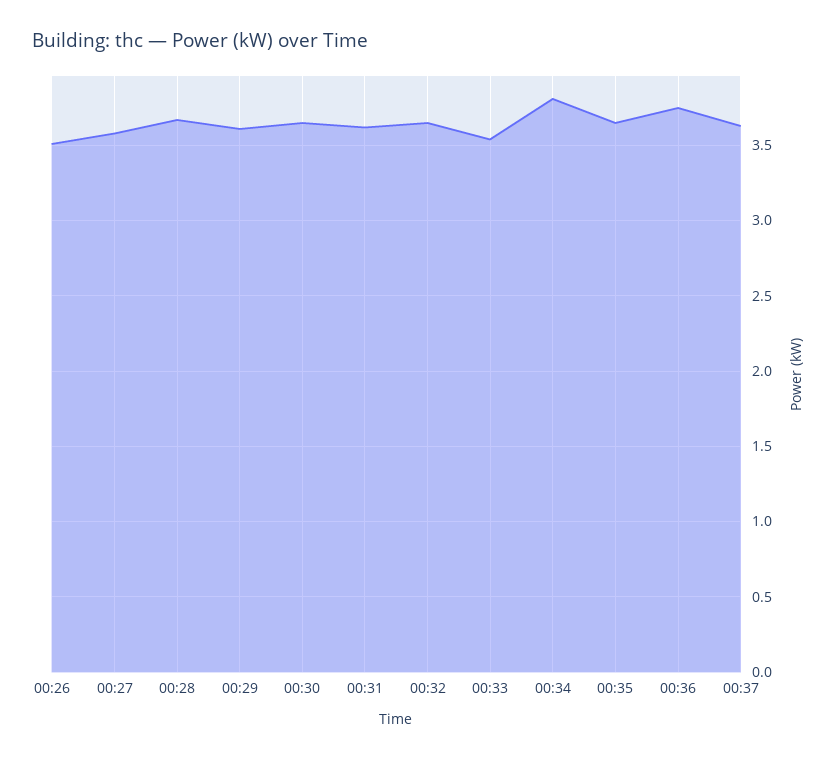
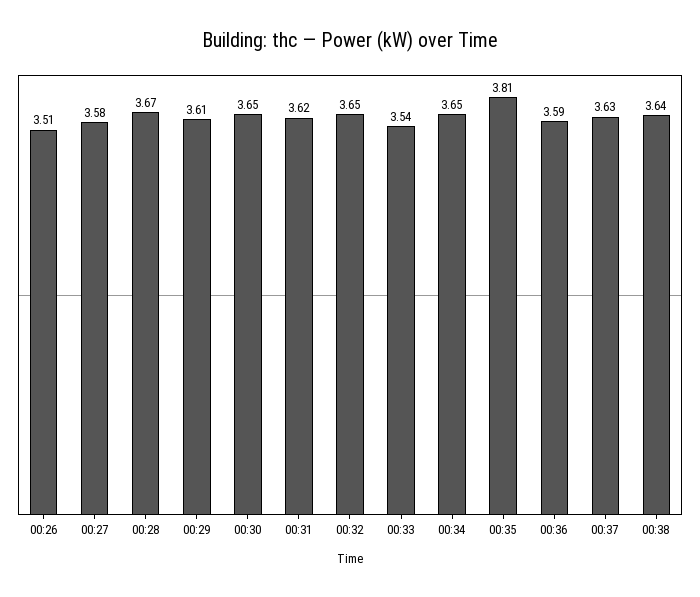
00:34: 3.8 -> 3.65
00:35: 3.65 -> 3.81
00:36: 3.75 -> 3.59
00:38: none -> 3.64

